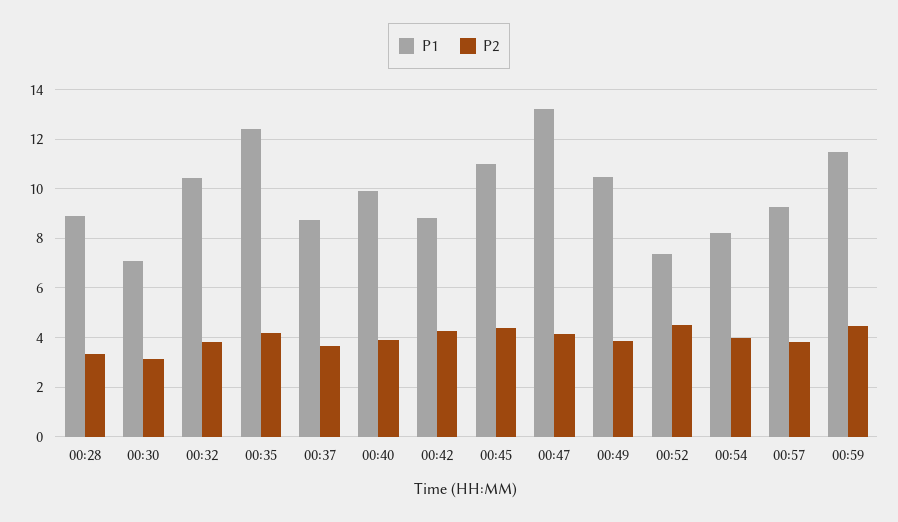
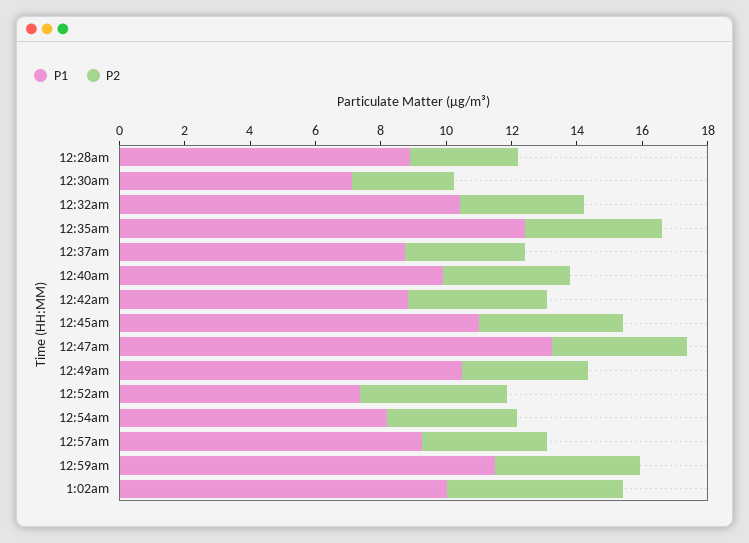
P1, 1:02am: none -> 10
P2, 1:02am: none -> 5.5

